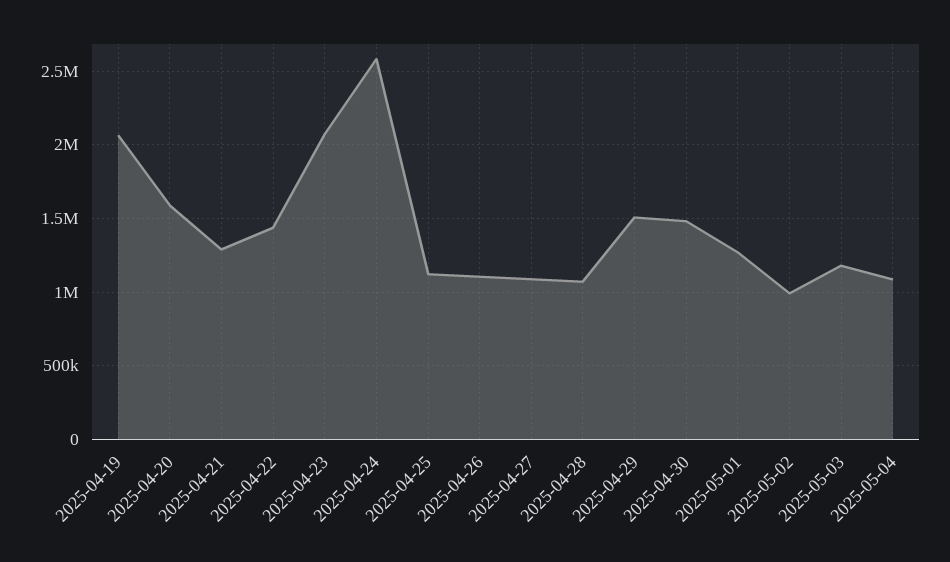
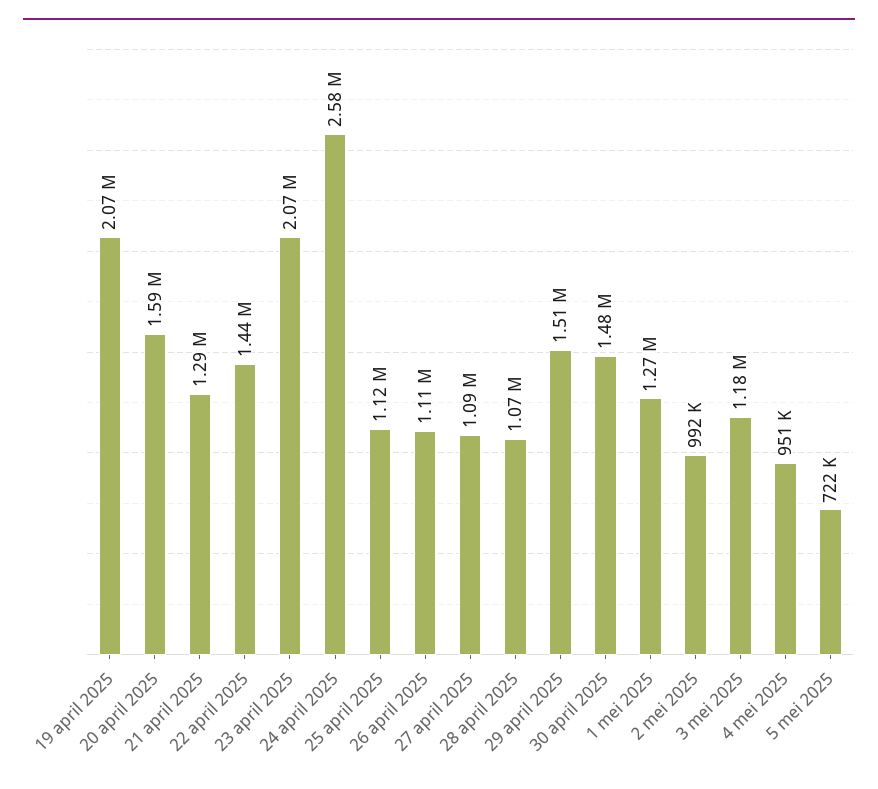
2025-05-04: 1100000 -> 951000
5 mei 2025: none -> 722000

